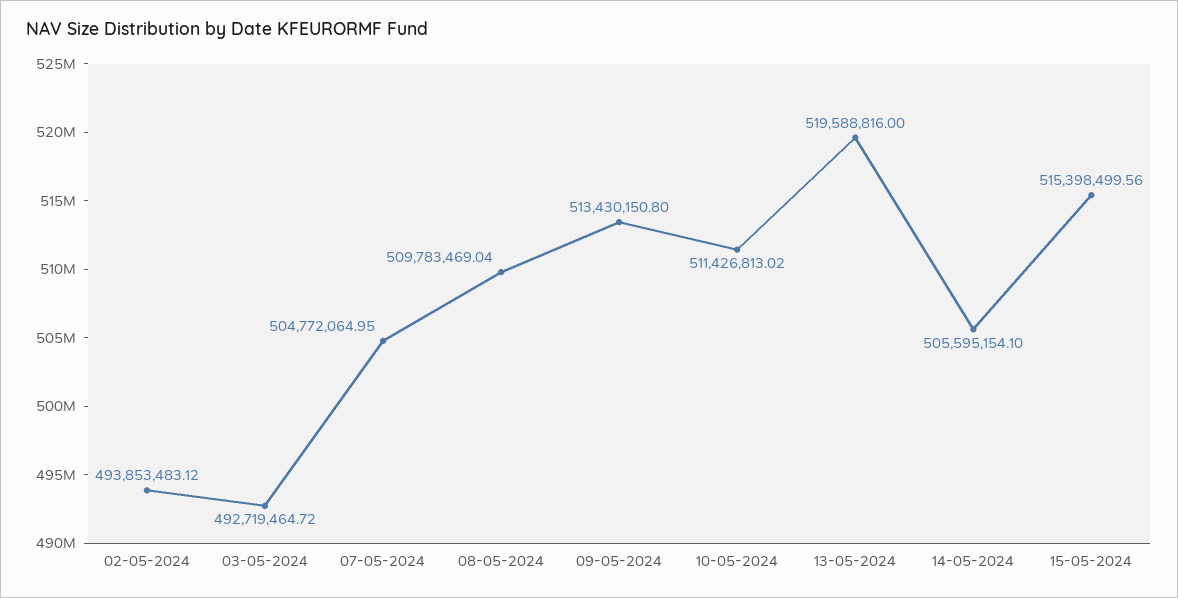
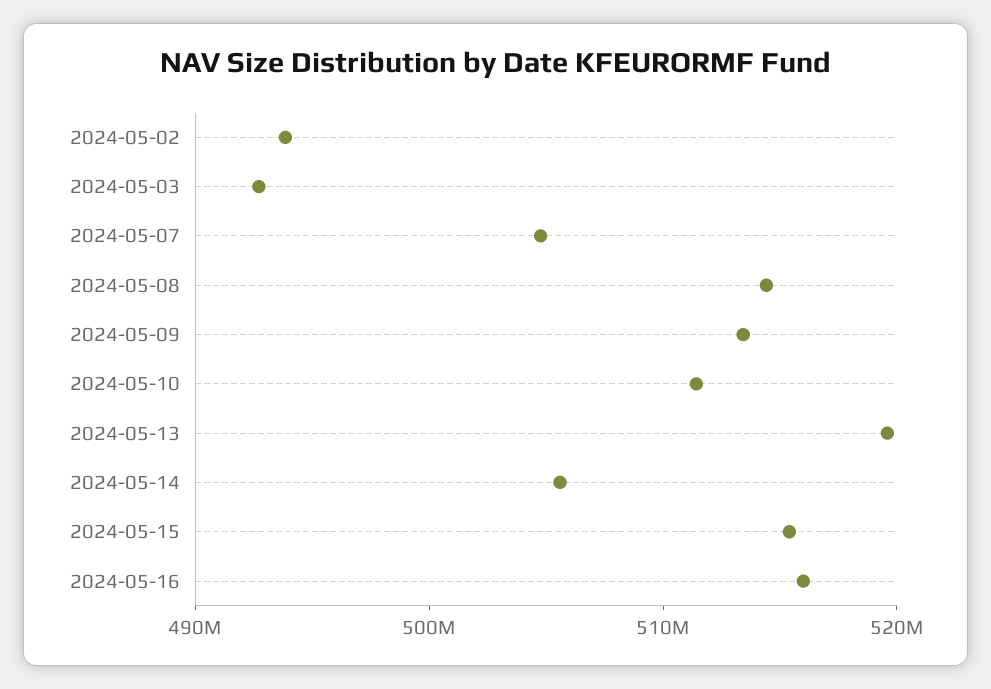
08-05-2024: 509783469.04 -> 514000000
2024-05-16: none -> 516000000

